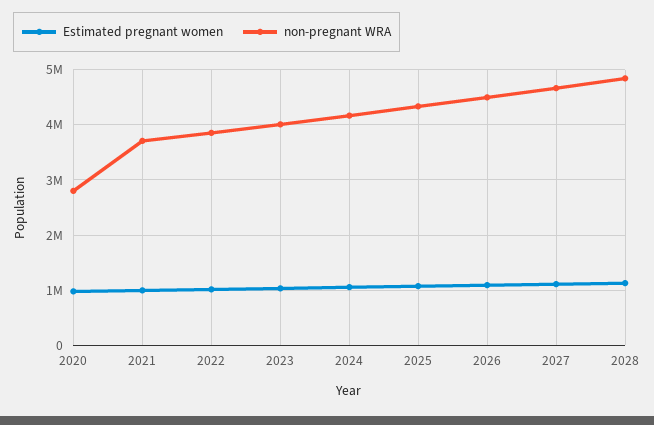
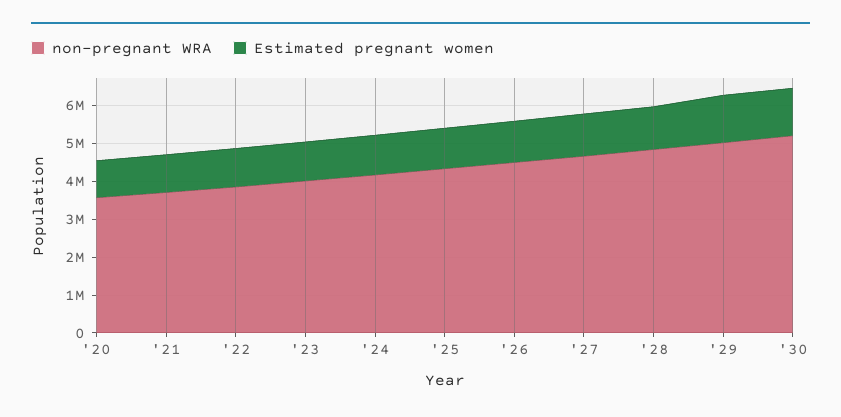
non-pregnant WRA, 2020: 2800000 -> 3500000
non-pregnant WRA, '29: none -> 5000000
Estimated pregnant women, '29: none -> 1250000
non-pregnant WRA, '30: none -> 5250000
Estimated pregnant women, '30: none -> 1250000

